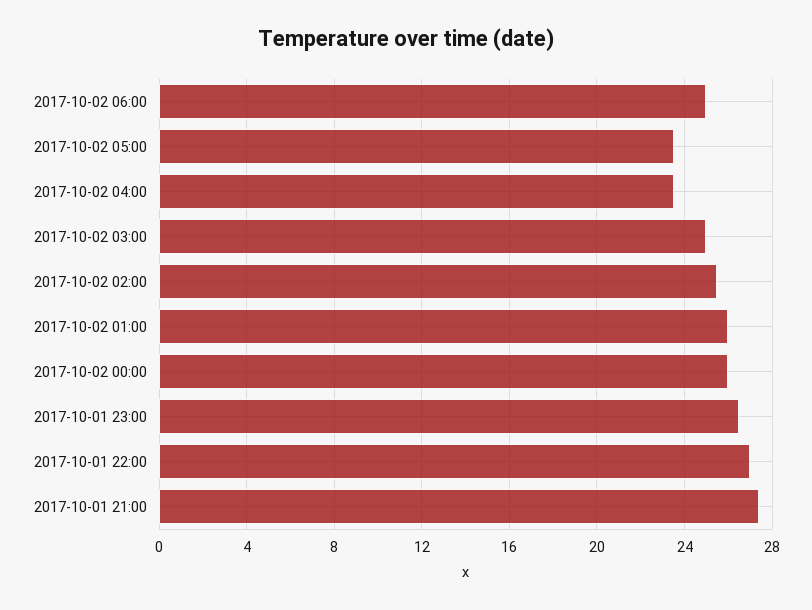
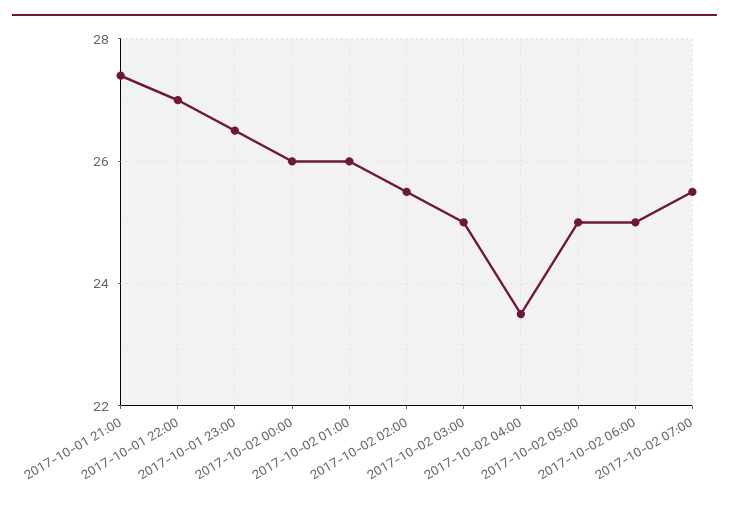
2017-10-02 05:00: 23.5 -> 25
2017-10-02 07:00: none -> 25.5

